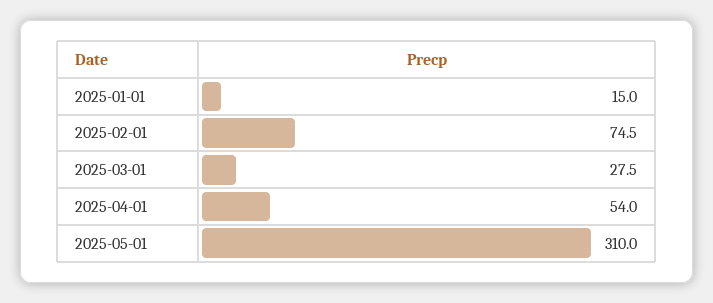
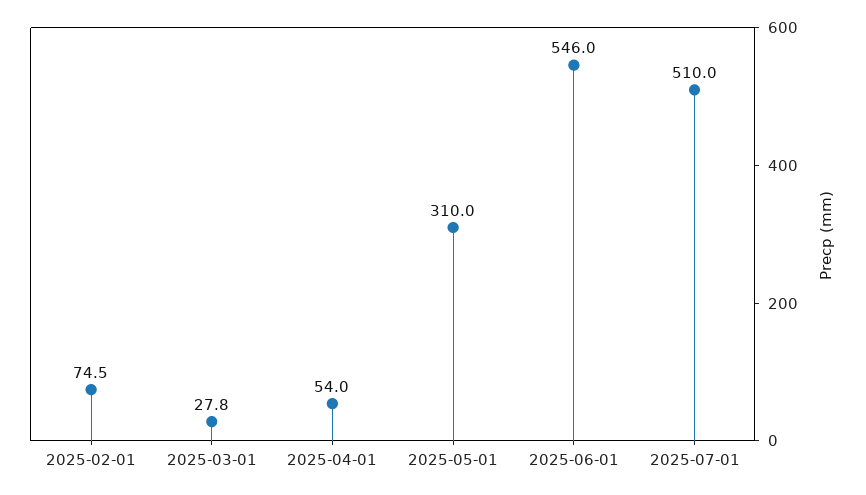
2025-01-01: 15 -> none
2025-03-01: 27.5 -> 27.8
2025-06-01: none -> 546
2025-07-01: none -> 510

